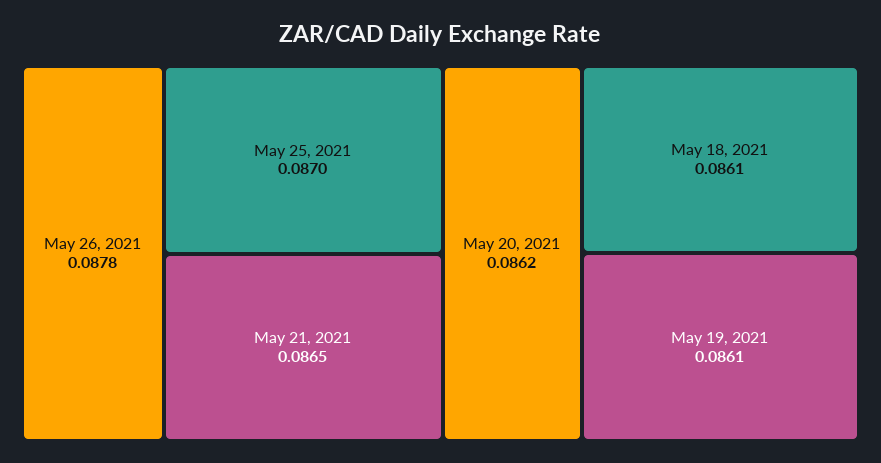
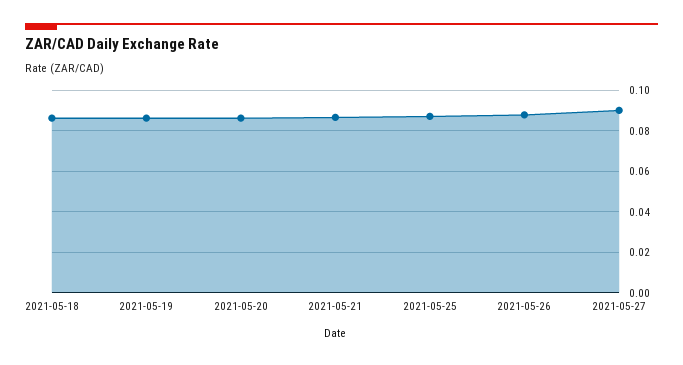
2021-05-27: none -> 0.09

